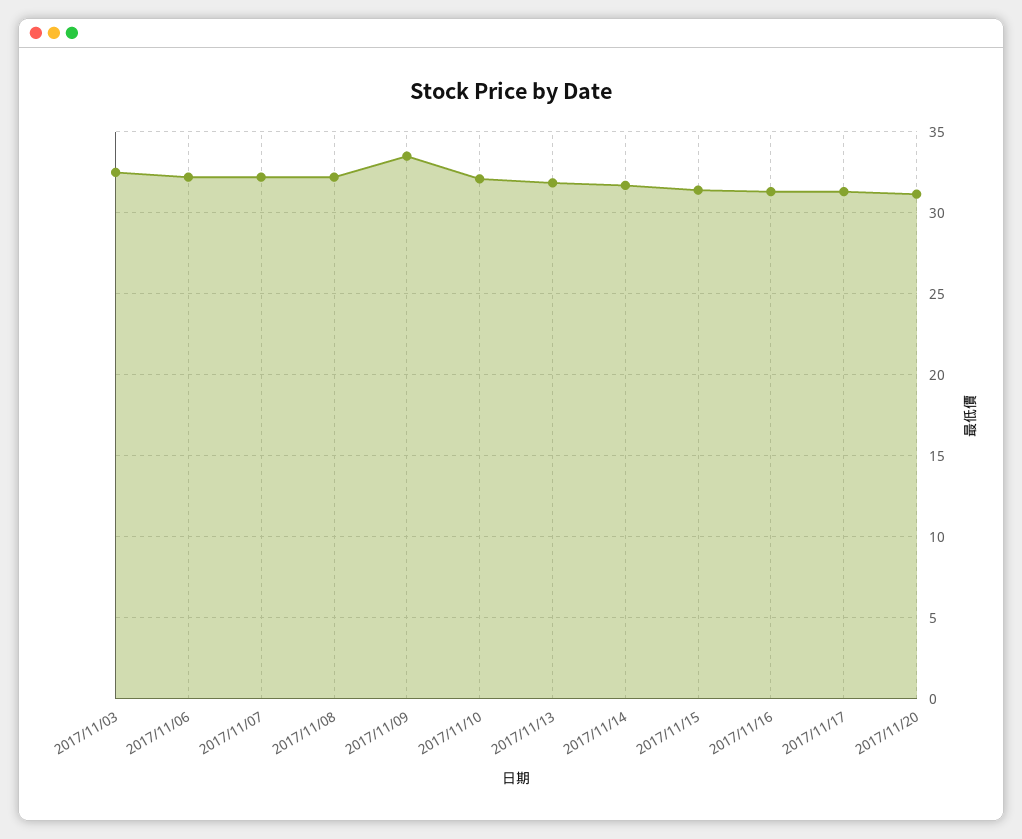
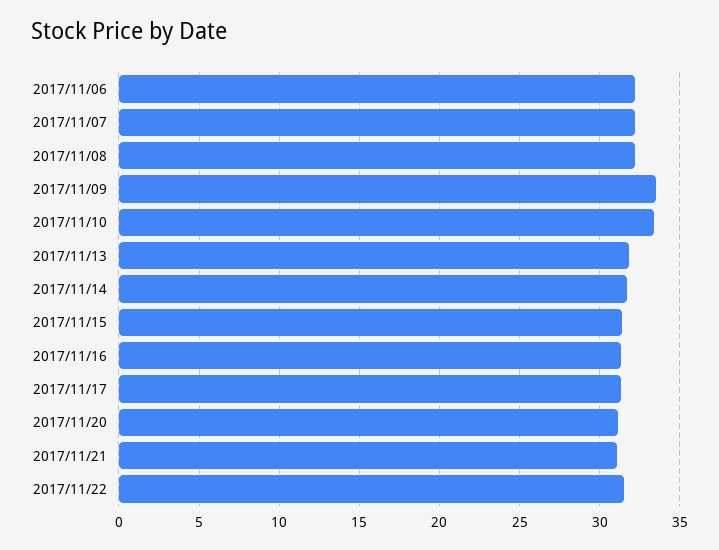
2017/11/03: 32.5 -> none
2017/11/10: 32 -> 33.5
2017/11/21: none -> 31
2017/11/22: none -> 31.5

